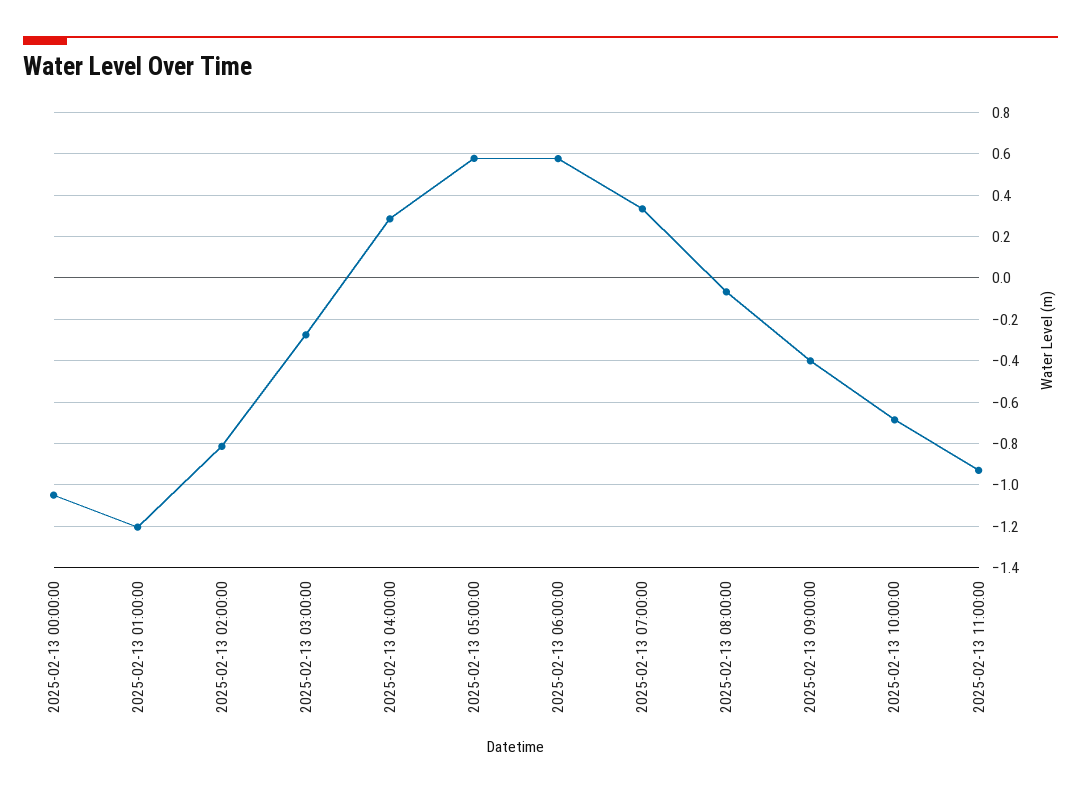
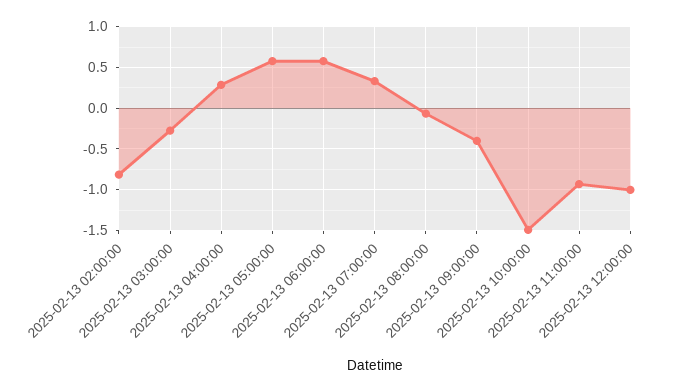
2025-02-13 00:00:00: -1.05 -> none
2025-02-13 01:00:00: -1.2 -> none
2025-02-13 10:00:00: -0.7 -> -1.5
2025-02-13 12:00:00: none -> -1

